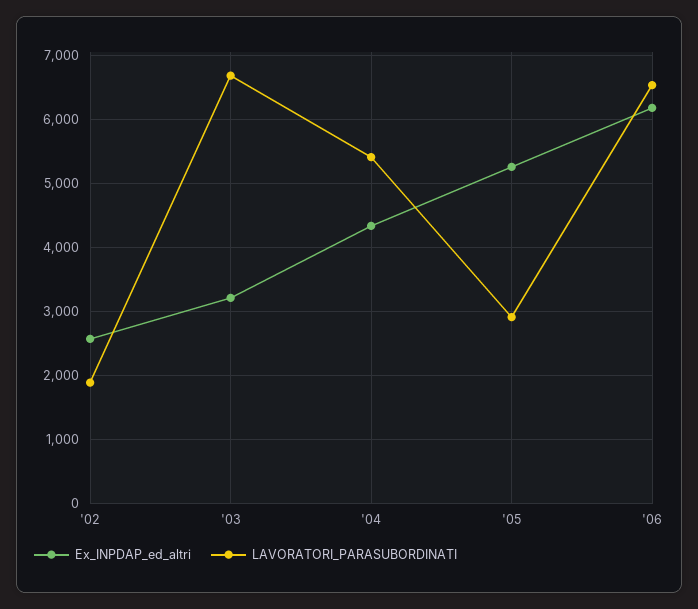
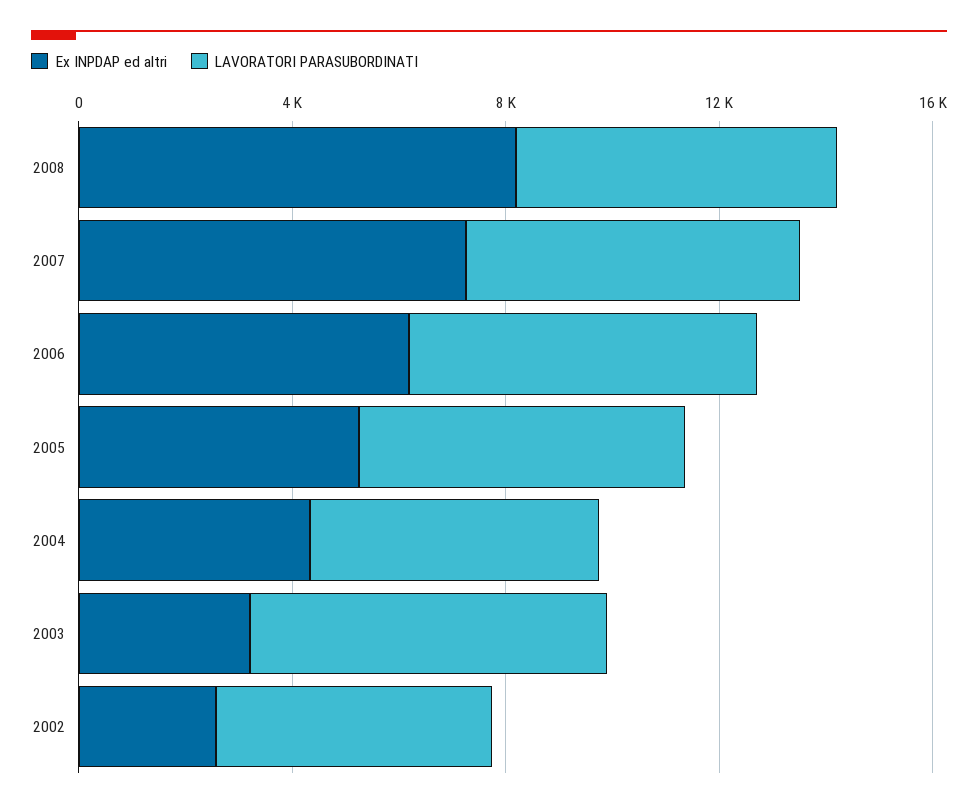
LAVORATORI_PARASUBORDINATI, '02: 1900 -> 5000
LAVORATORI_PARASUBORDINATI, '05: 2900 -> 6000
Ex_INPDAP_ed_altri, 2008: none -> 8000
LAVORATORI_PARASUBORDINATI, 2008: none -> 6000
Ex_INPDAP_ed_altri, 2007: none -> 7000
LAVORATORI_PARASUBORDINATI, 2007: none -> 6000

